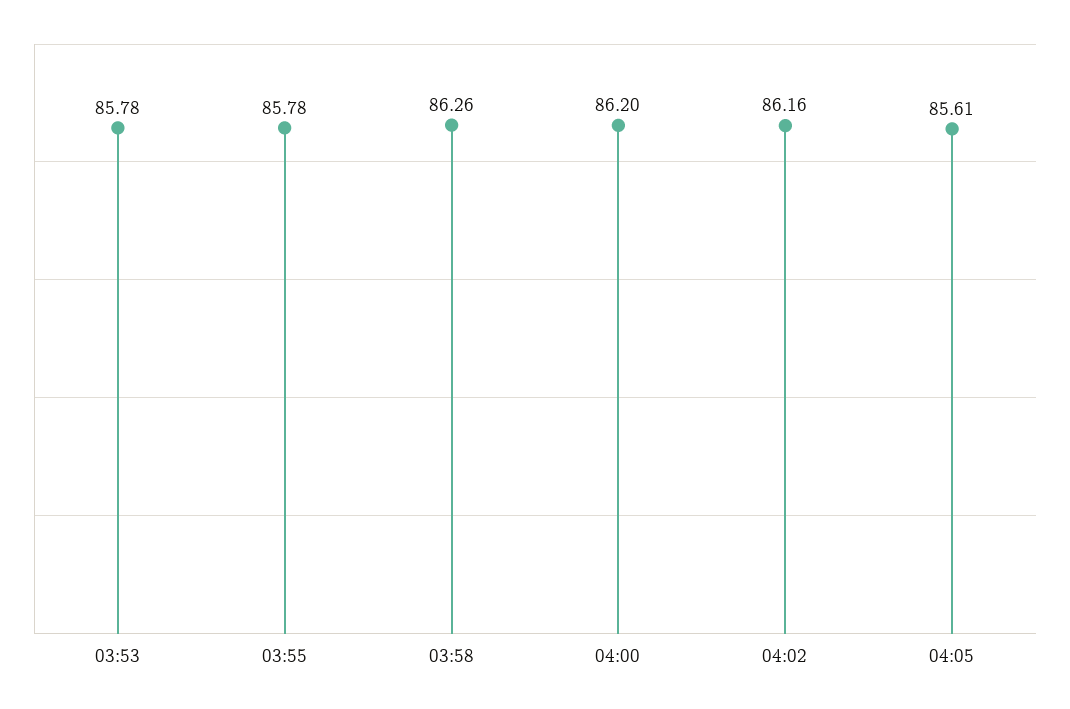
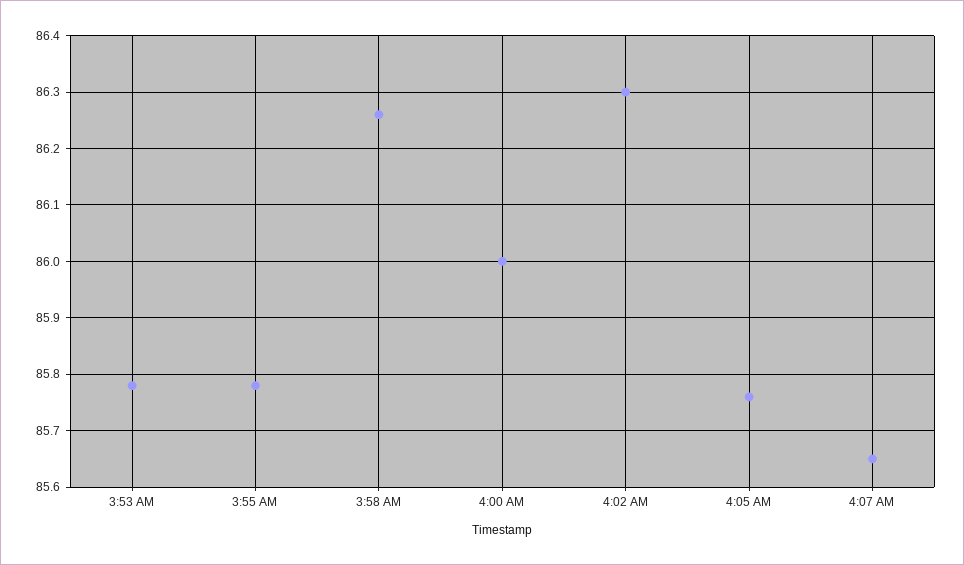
04:00: 86.2 -> 86
04:02: 86.16 -> 86.3
04:05: 85.61 -> 85.75
4:07 AM: none -> 85.65

